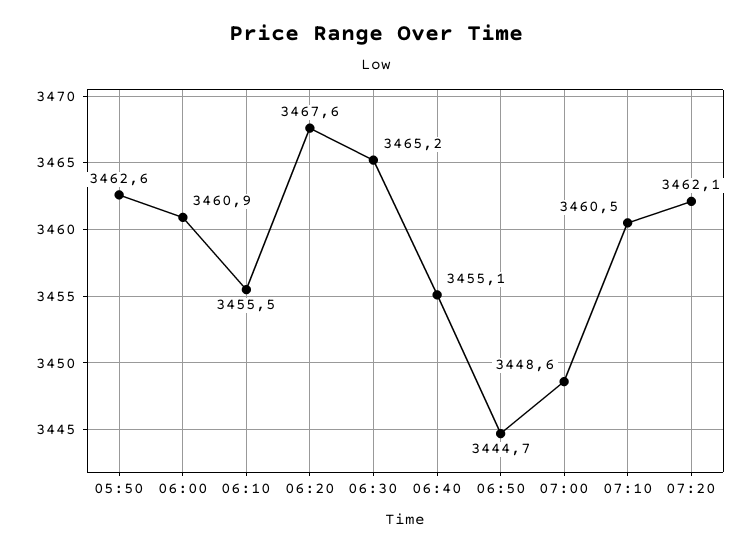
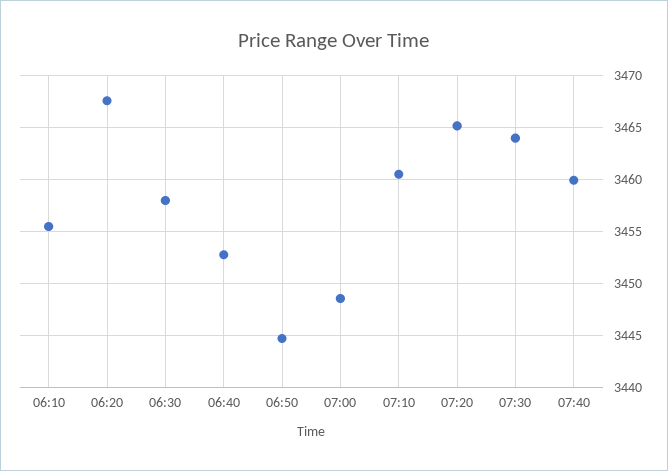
05:50: 3462.6 -> none
06:00: 3460.9 -> none
06:30: 3465.2 -> 3458
06:40: 3455.1 -> 3453
07:20: 3462.1 -> 3465
07:30: none -> 3464
07:40: none -> 3460

